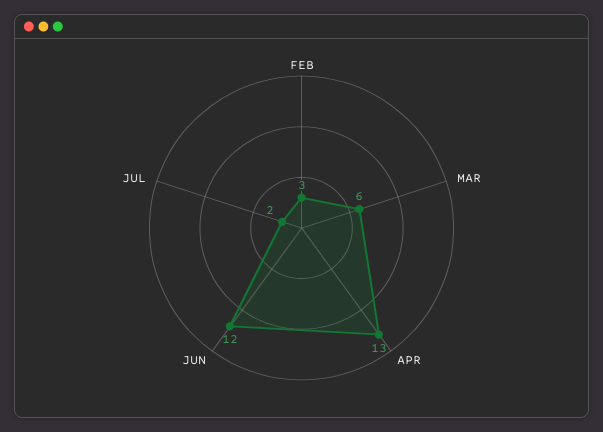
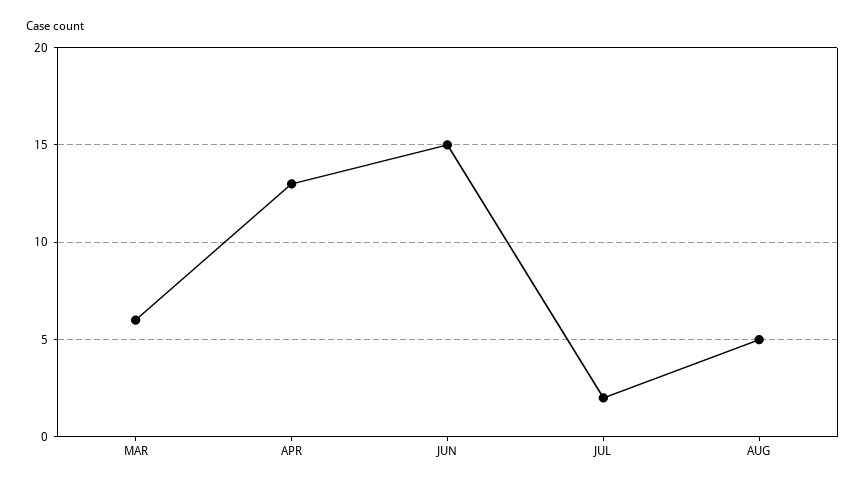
FEB: 3 -> none
JUN: 12 -> 15
AUG: none -> 5

